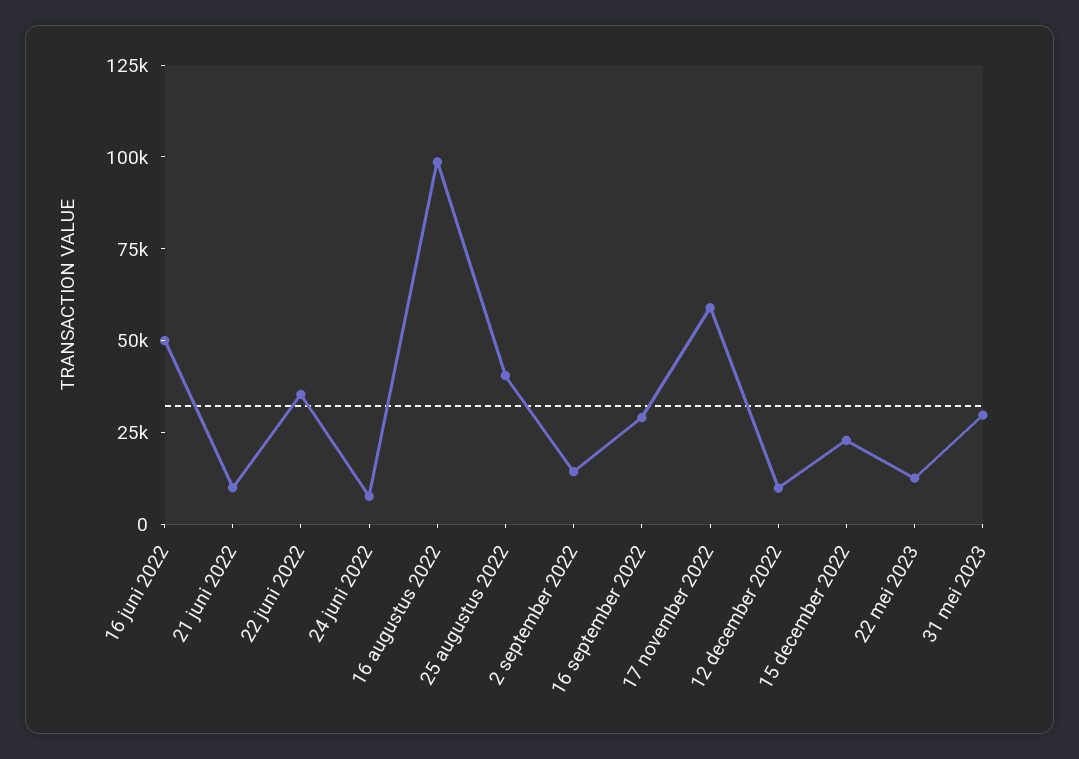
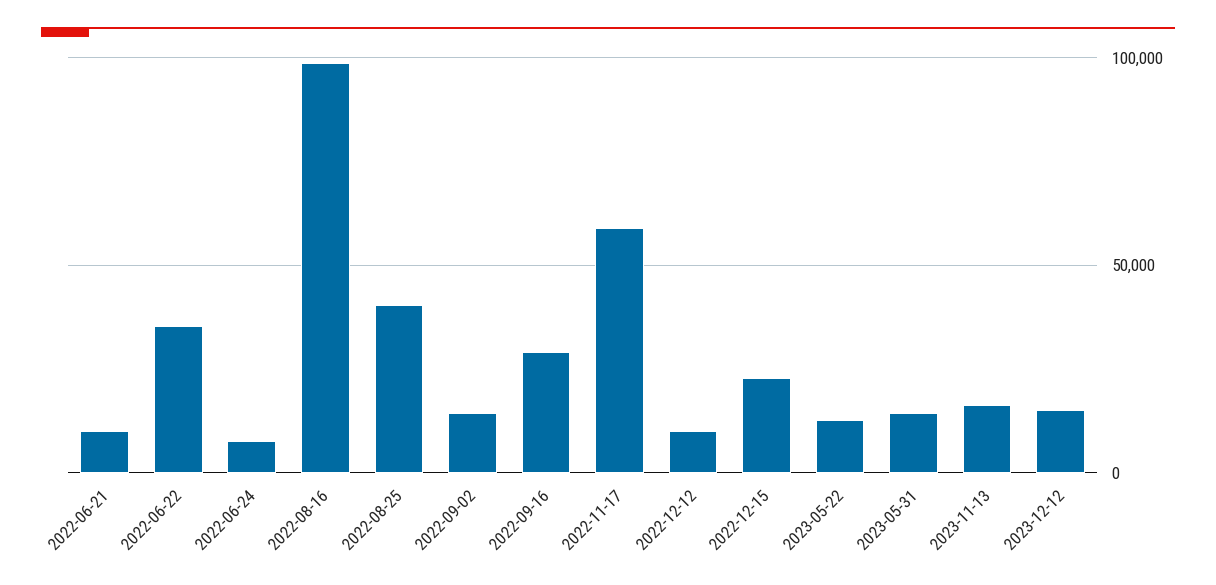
16 juni 2022: 50000 -> none
31 mei 2023: 30000 -> 15000
2023-11-13: none -> 15000
2023-12-12: none -> 15000

